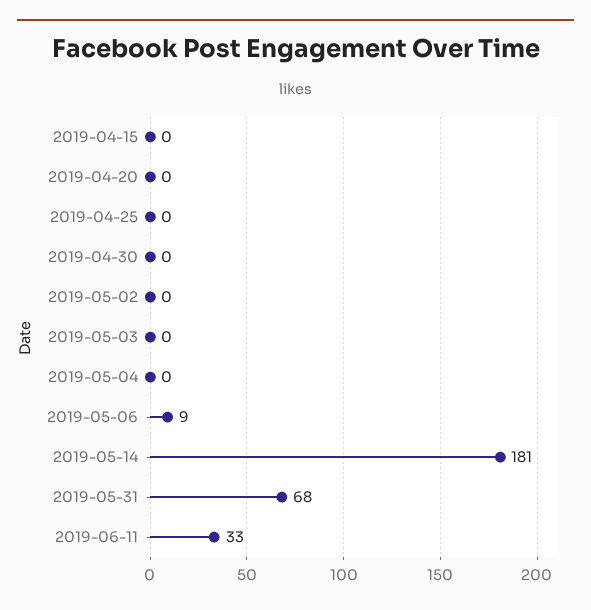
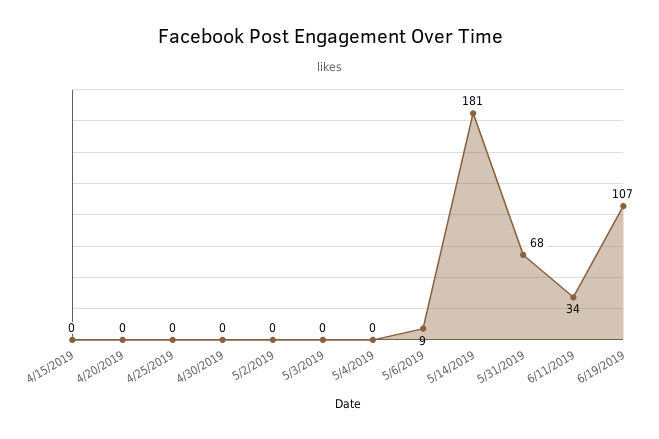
2019-06-11: 33 -> 34
6/19/2019: none -> 107

